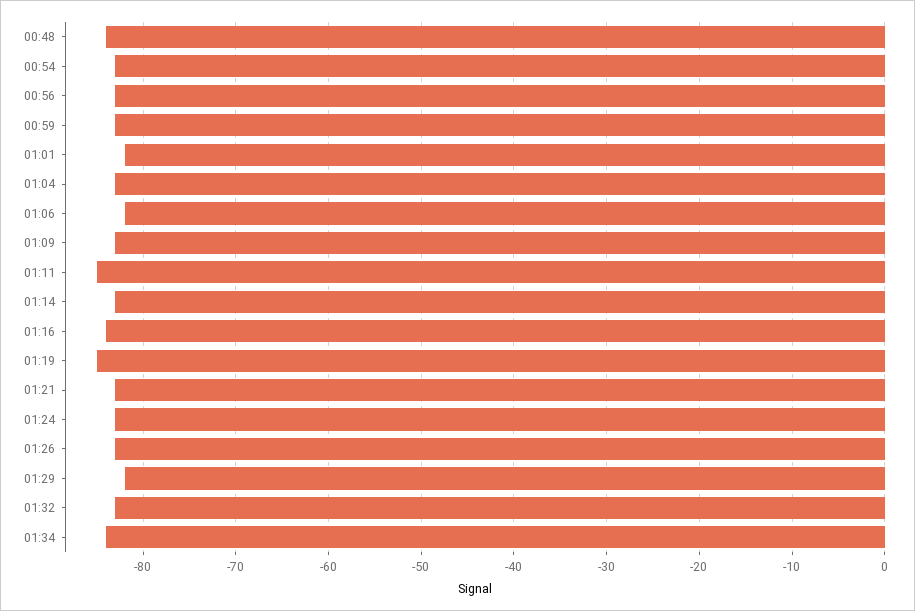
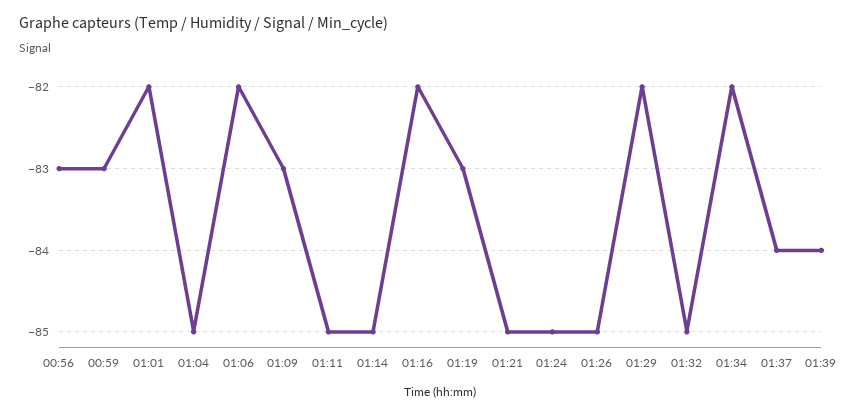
00:48: -84 -> none
00:54: -83 -> none
01:04: -83 -> -85
01:14: -83 -> -85
01:16: -84 -> -82
01:19: -85 -> -83
01:21: -83 -> -85
01:24: -83 -> -85
01:26: -83 -> -85
01:32: -83 -> -85
01:34: -84 -> -82
01:37: none -> -84
01:39: none -> -84

